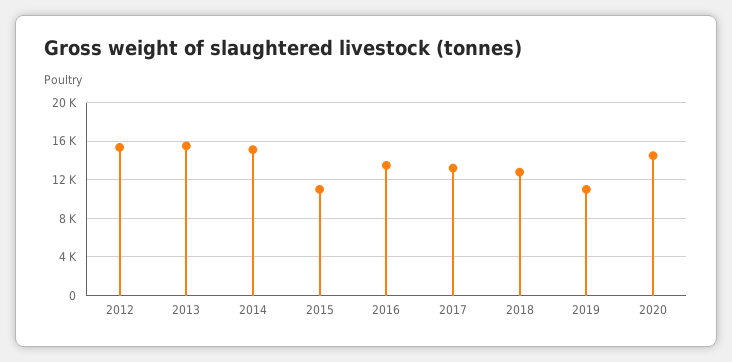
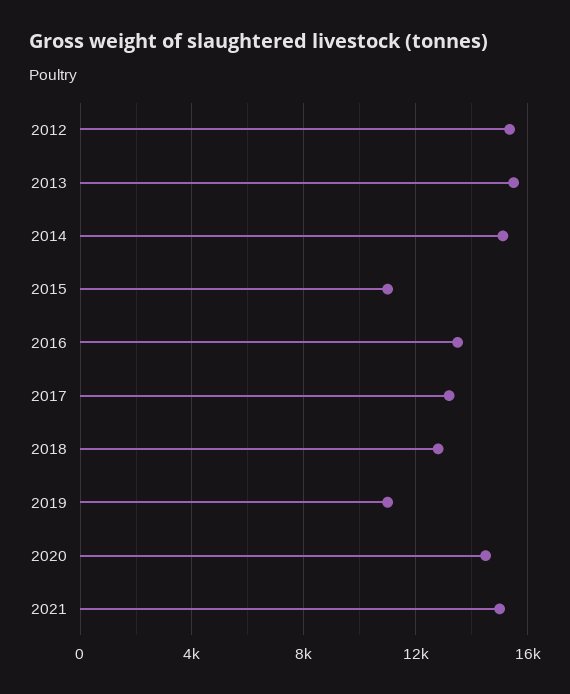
2021: none -> 15000

